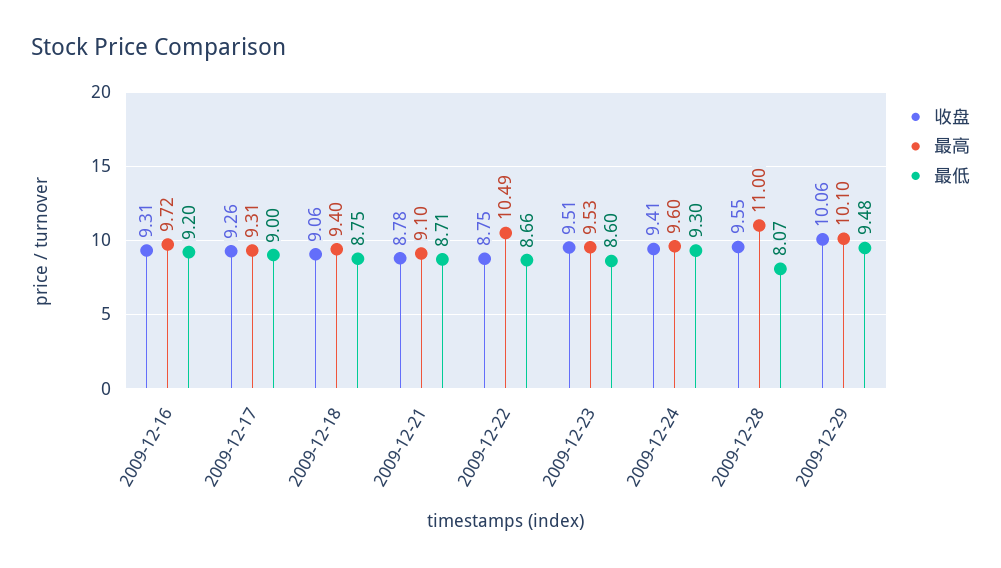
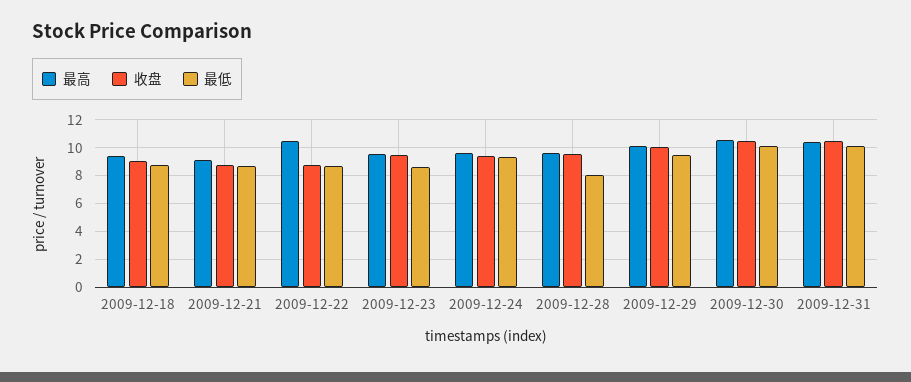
收盘, 2009-12-16: 9.31 -> none
最高, 2009-12-16: 9.72 -> none
最低, 2009-12-16: 9.2 -> none
收盘, 2009-12-17: 9.26 -> none
最高, 2009-12-17: 9.31 -> none
最低, 2009-12-17: 9 -> none
最高, 2009-12-28: 11 -> 9.5
最高, 2009-12-30: none -> 10.5
收盘, 2009-12-30: none -> 10.5
最低, 2009-12-30: none -> 10
最高, 2009-12-31: none -> 10.5
收盘, 2009-12-31: none -> 10.5
最低, 2009-12-31: none -> 10

